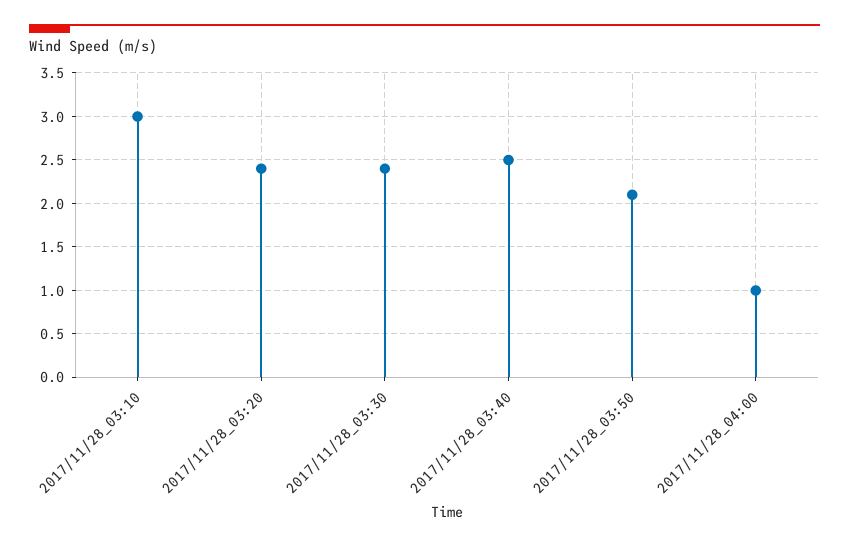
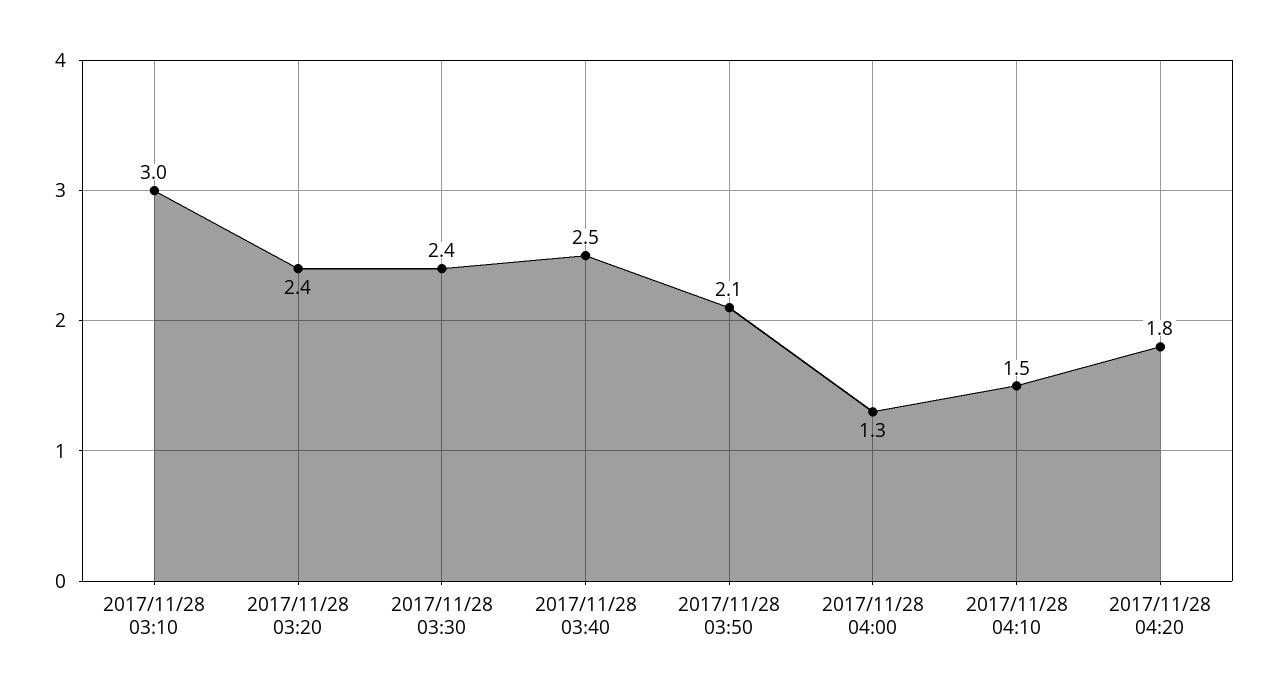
2017/11/28_04:00: 1 -> 1.3
2017/11/28 04:10: none -> 1.5
2017/11/28 04:20: none -> 1.8

